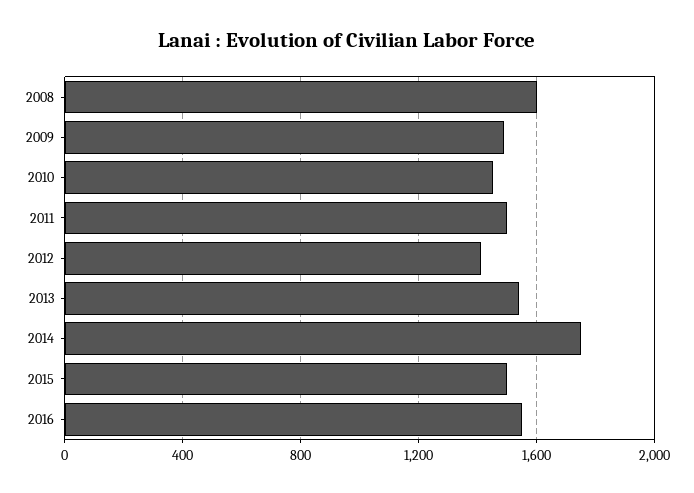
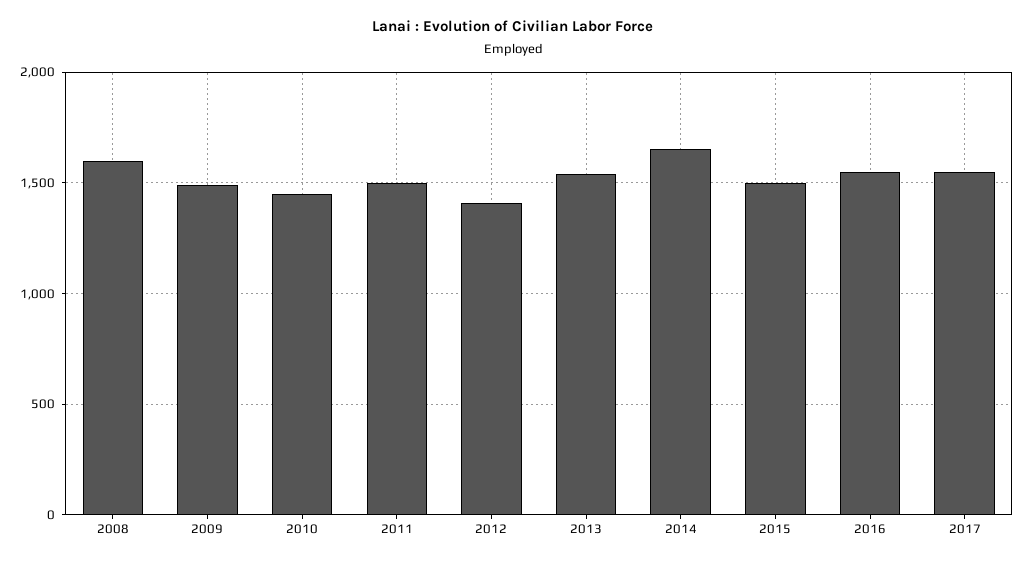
2014: 1750 -> 1650
2017: none -> 1550

